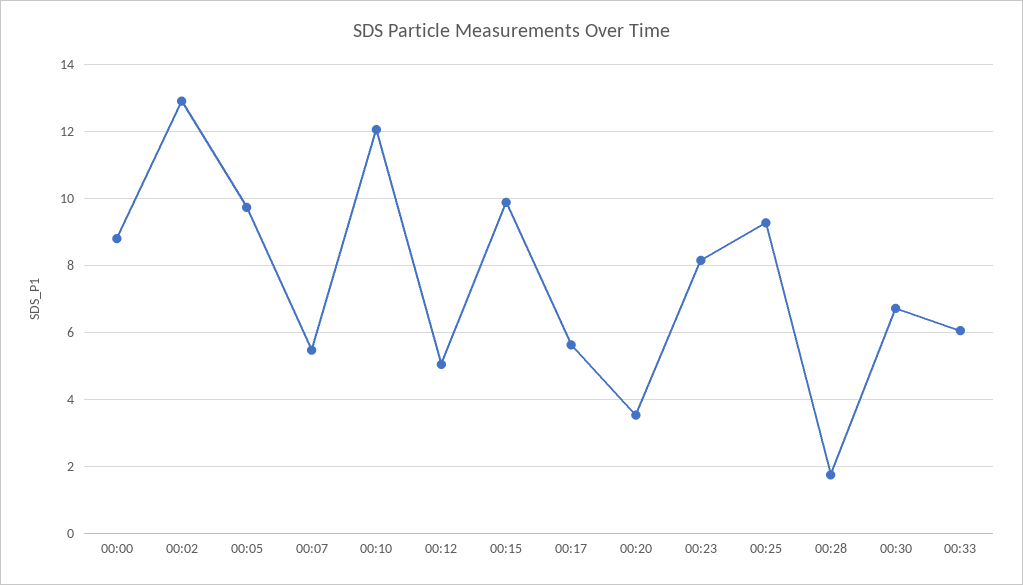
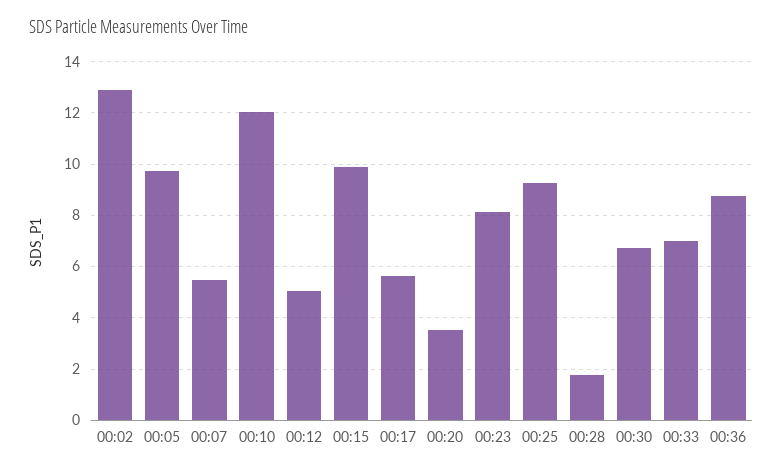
00:00: 8.8 -> none
00:33: 6 -> 7
00:36: none -> 8.75

